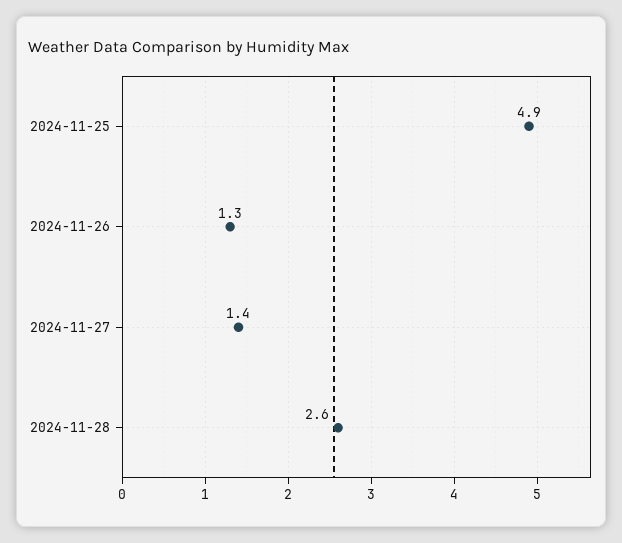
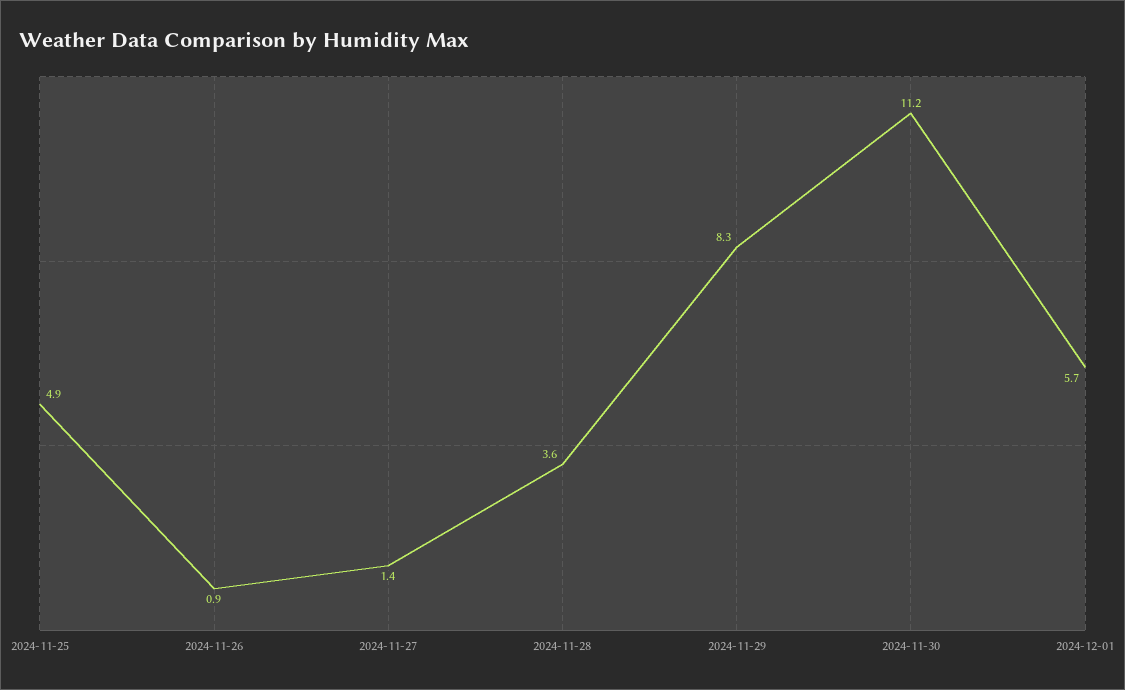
2024-11-26: 1.3 -> 0.9
2024-11-28: 2.6 -> 3.6
2024-11-29: none -> 8.3
2024-11-30: none -> 11.2
2024-12-01: none -> 5.7

